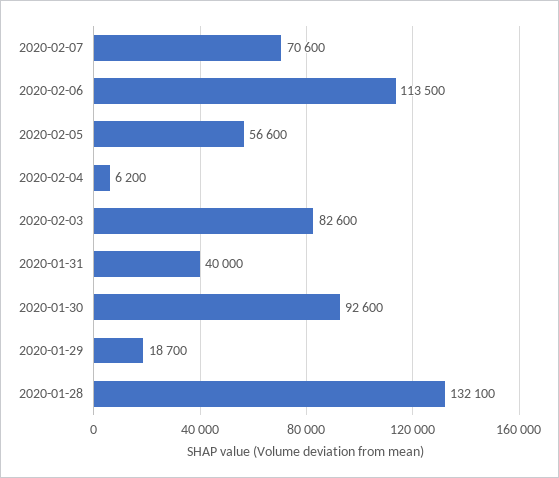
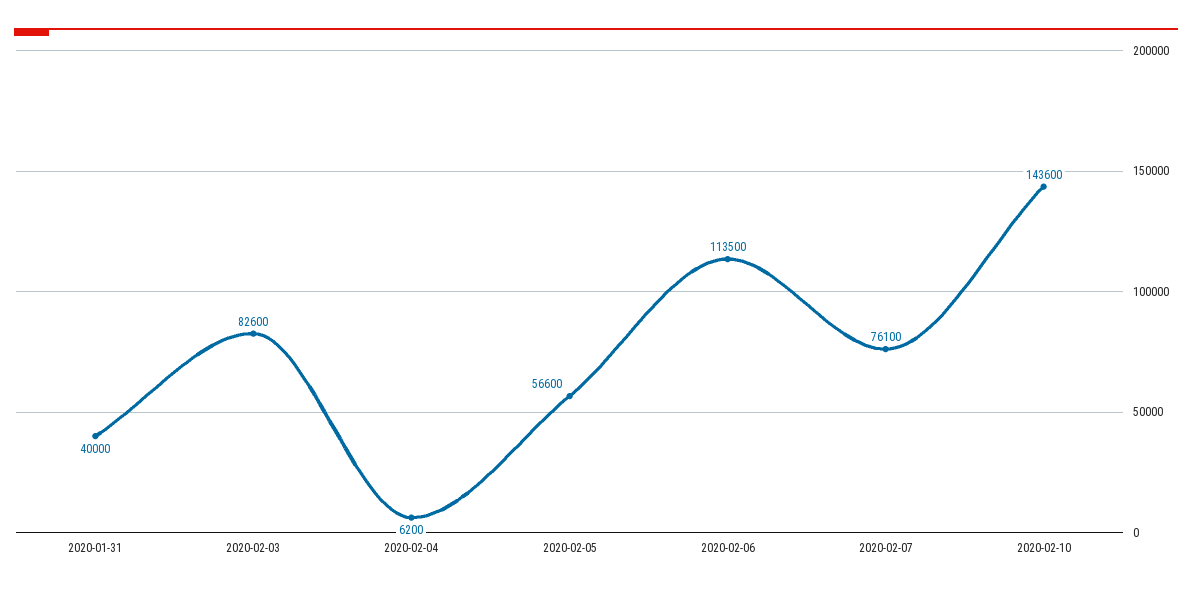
2020-02-07: 70600 -> 76100
2020-01-30: 92600 -> none
2020-01-29: 18700 -> none
2020-01-28: 132100 -> none
2020-02-10: none -> 143600

